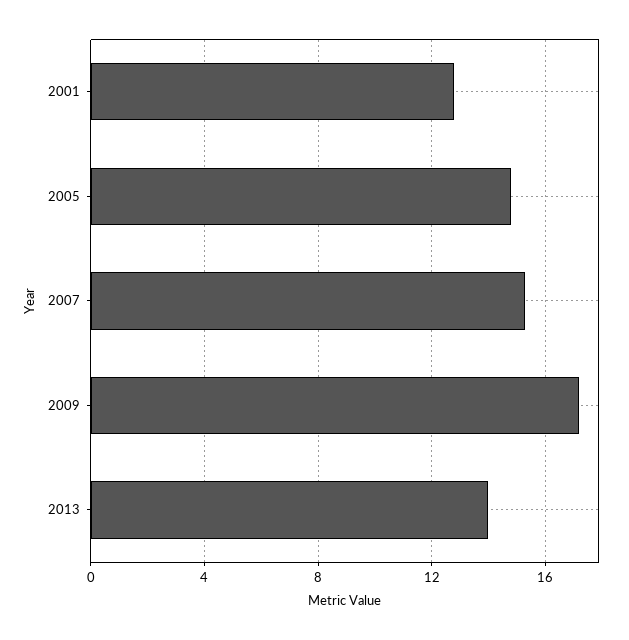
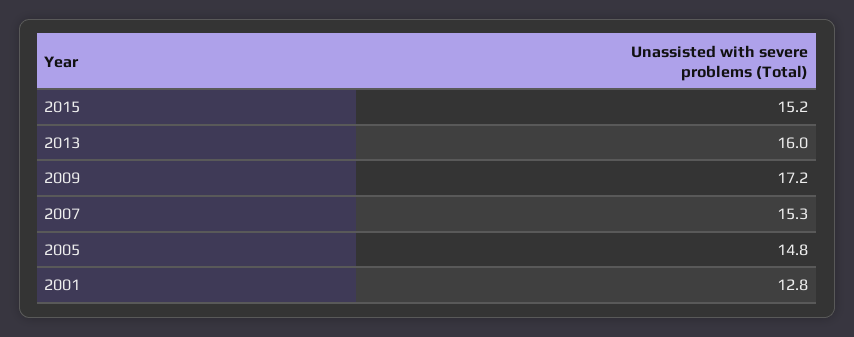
2013: 14 -> 16
2015: none -> 15.2

